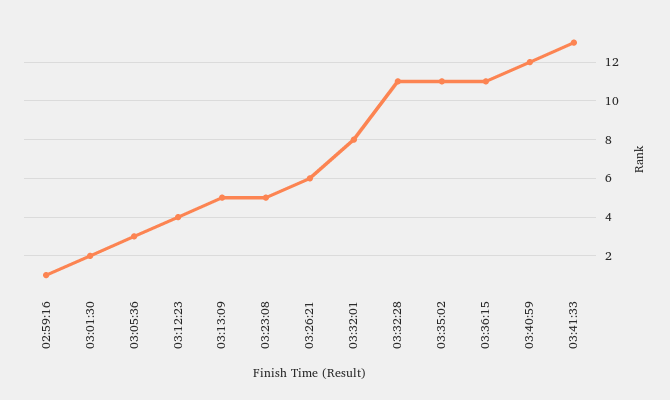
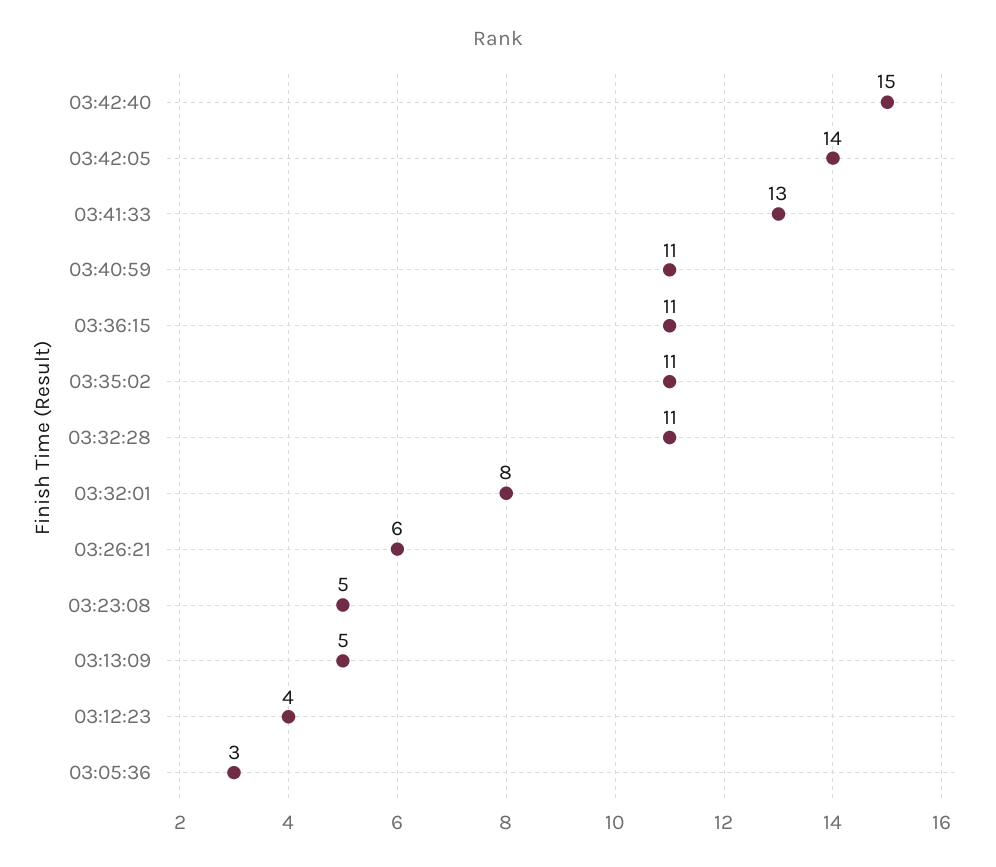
02:59:16: 1 -> none
03:01:30: 2 -> none
03:40:59: 12 -> 11
03:42:40: none -> 15
03:42:05: none -> 14

